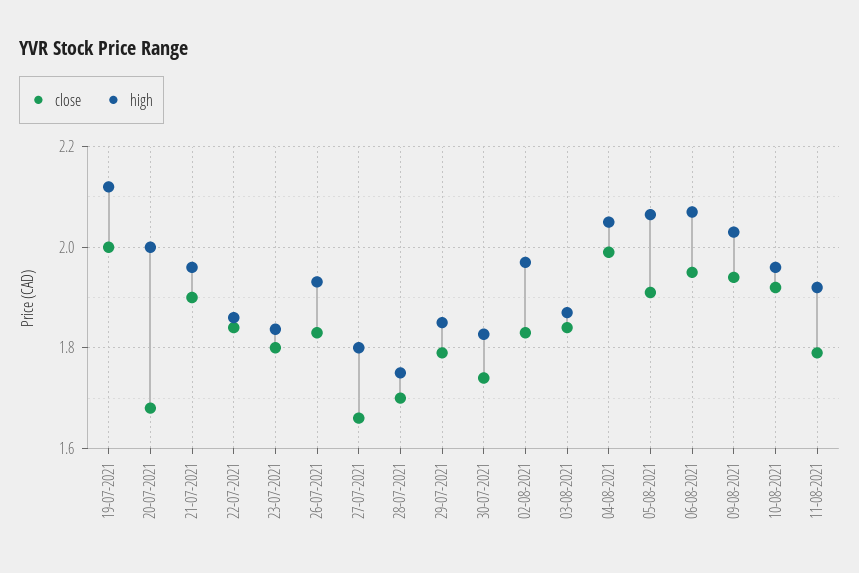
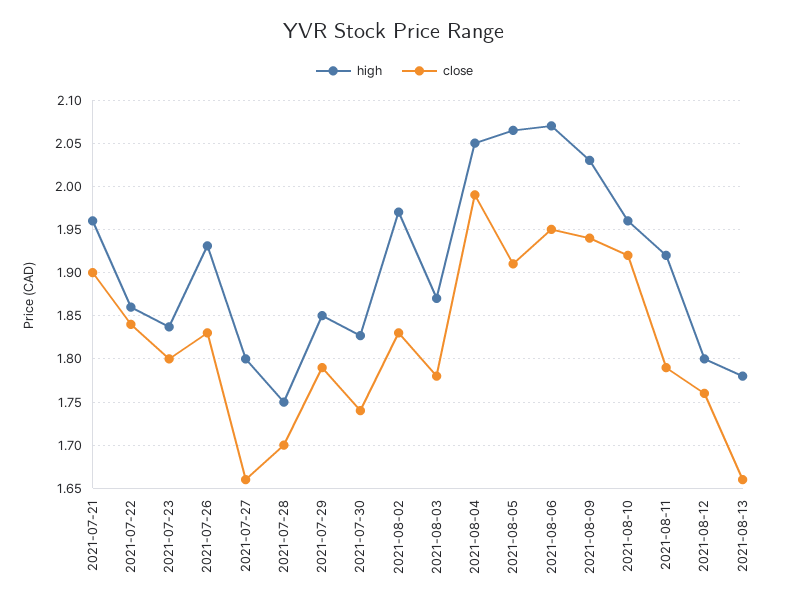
close, 19-07-2021: 2 -> none
high, 19-07-2021: 2.12 -> none
close, 20-07-2021: 1.68 -> none
high, 20-07-2021: 2 -> none
close, 03-08-2021: 1.84 -> 1.78
high, 2021-08-12: none -> 1.8
close, 2021-08-12: none -> 1.76
high, 2021-08-13: none -> 1.78
close, 2021-08-13: none -> 1.66

